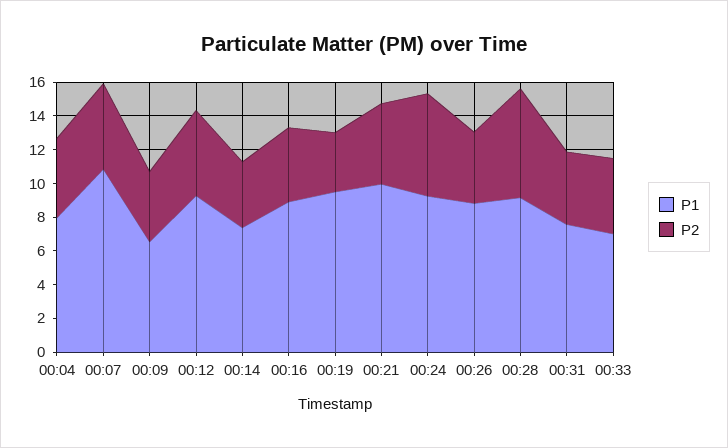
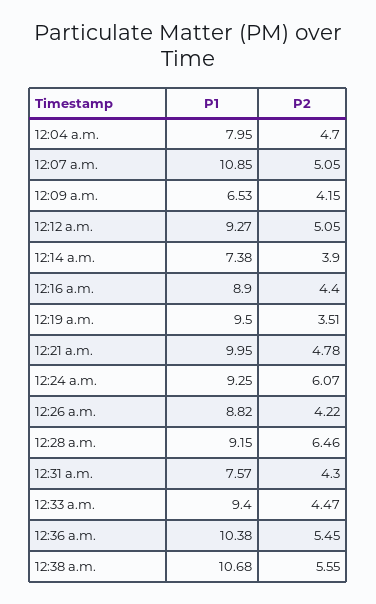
P1, 00:33: 7 -> 9.4
P1, 12:36 a.m.: none -> 10.38
P2, 12:36 a.m.: none -> 5.45
P1, 12:38 a.m.: none -> 10.68
P2, 12:38 a.m.: none -> 5.55

